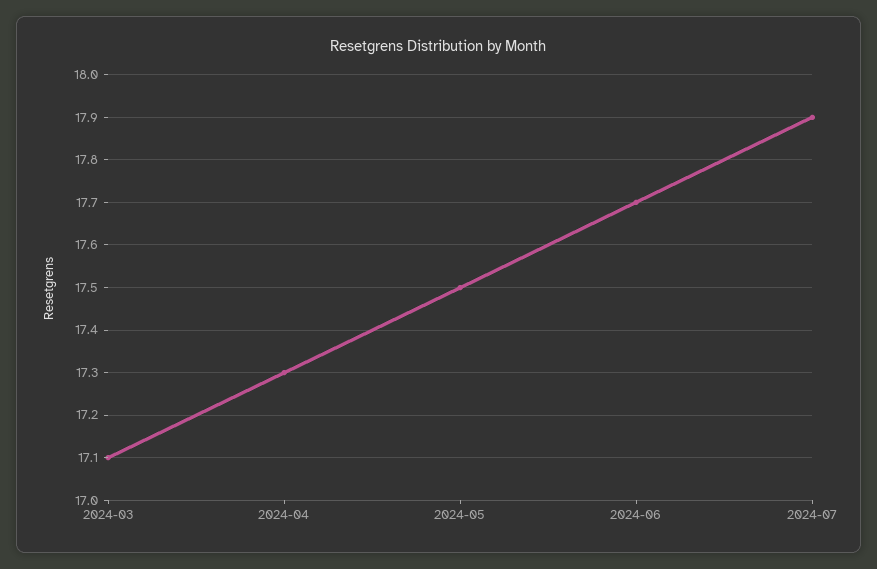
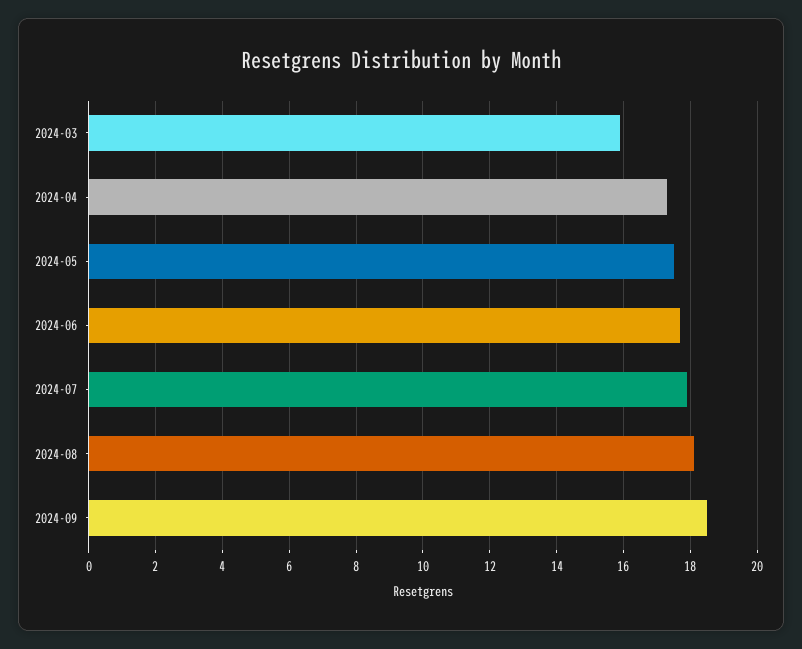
2024-03: 17.1 -> 16
2024-08: none -> 18
2024-09: none -> 18.5

